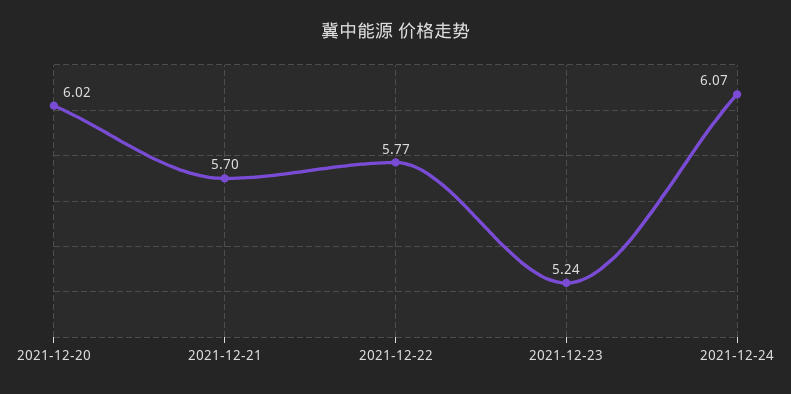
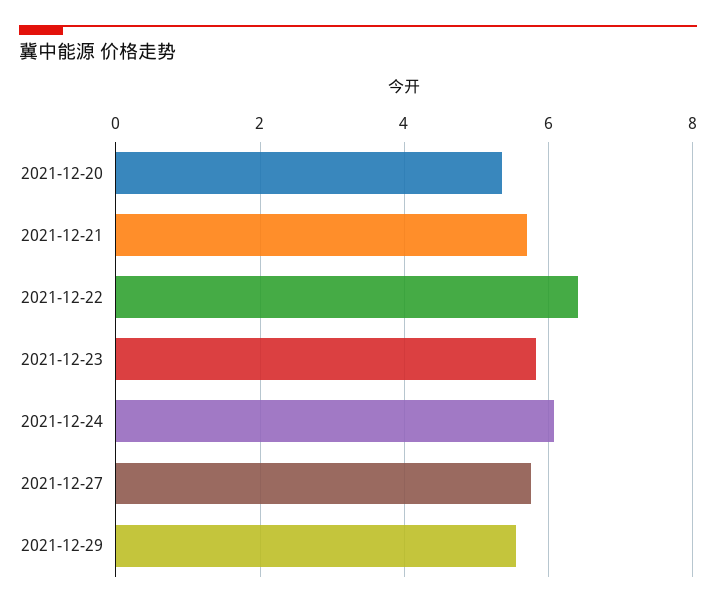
2021-12-20: 6.02 -> 5.4
2021-12-22: 5.77 -> 6.4
2021-12-23: 5.24 -> 5.8
2021-12-27: none -> 5.8
2021-12-29: none -> 5.6

